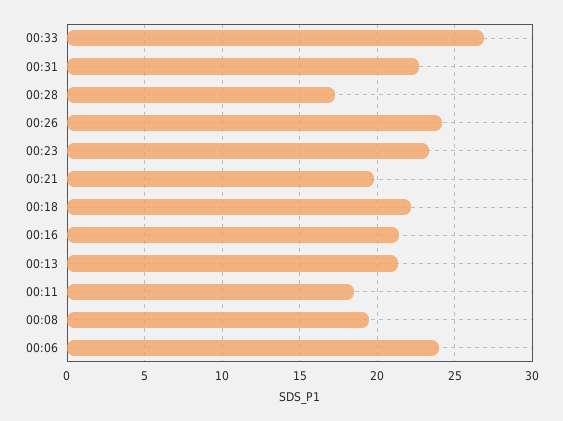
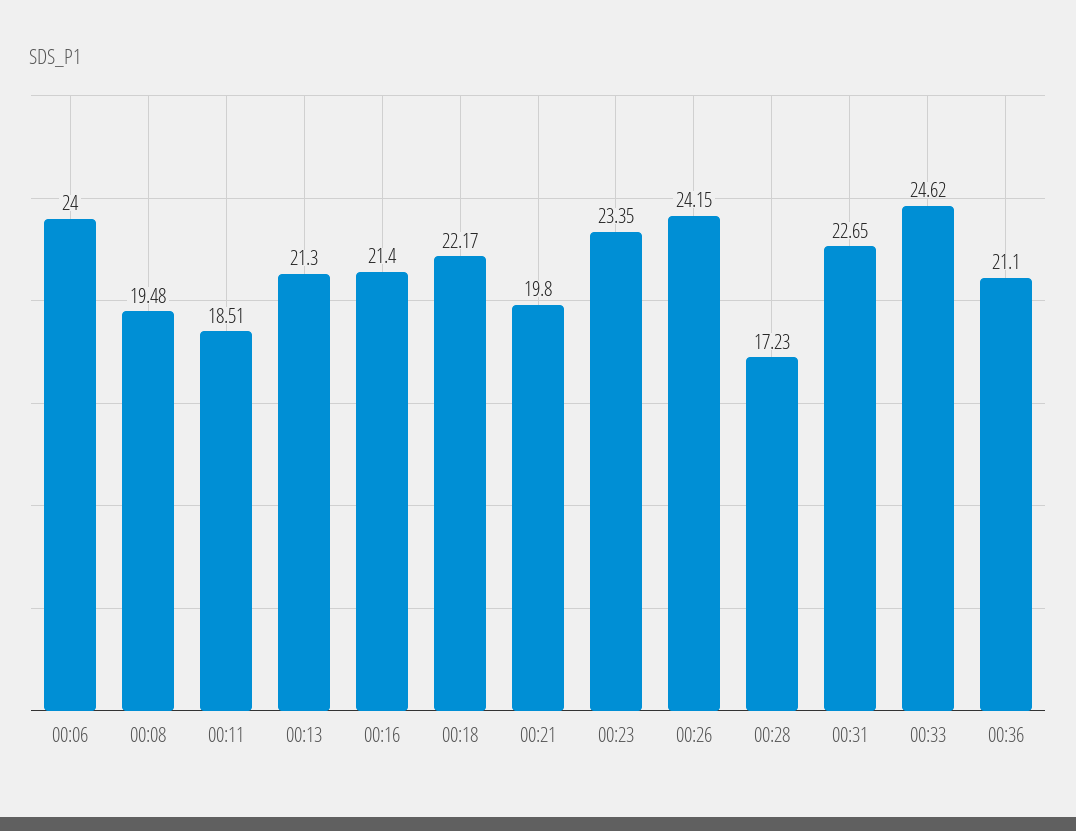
00:33: 27 -> 24.62
00:36: none -> 21.1

